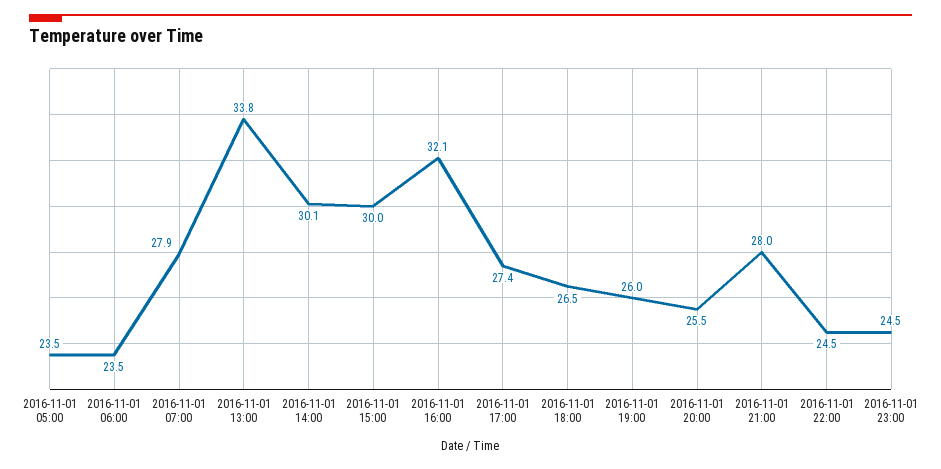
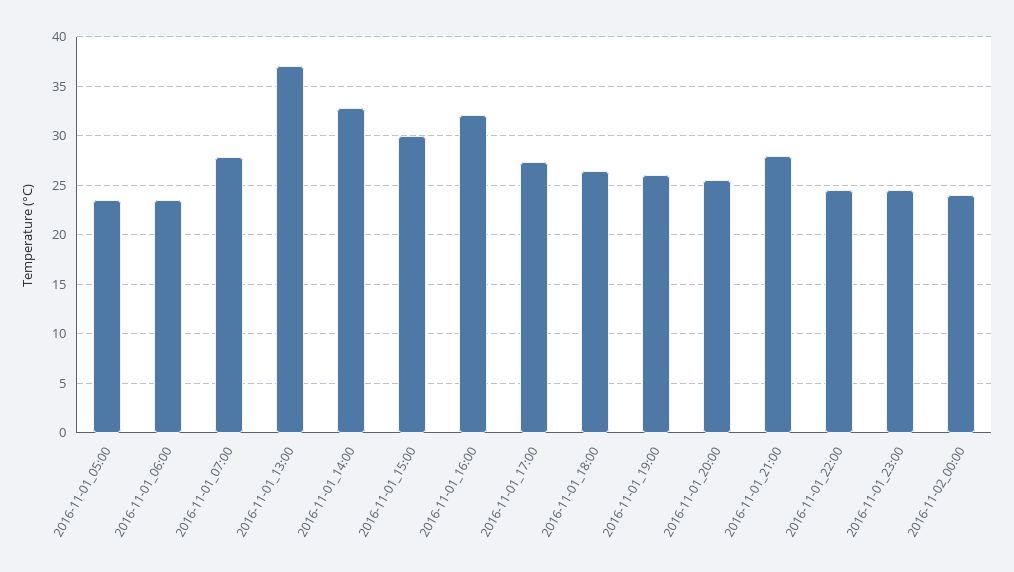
2016-11-01 13:00: 33.8 -> 37
2016-11-01 14:00: 30.1 -> 33
2016-11-02_00:00: none -> 24

